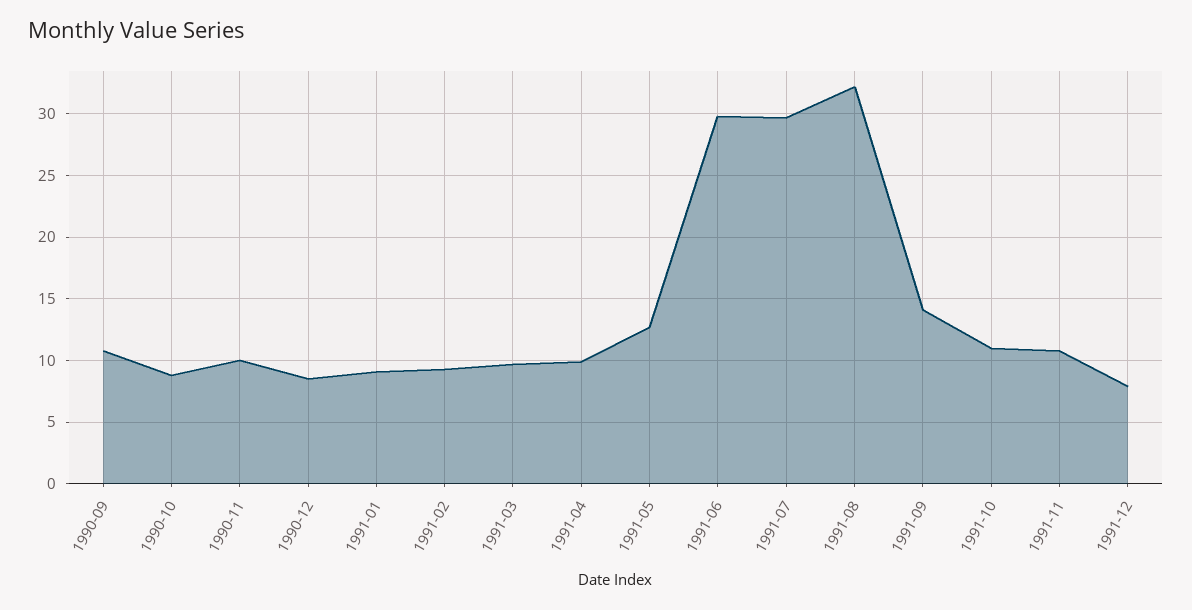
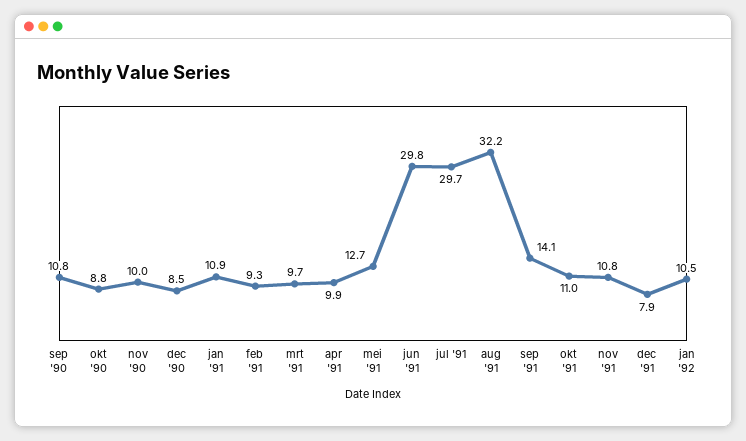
1991-01: 9 -> 10.9
jan '92: none -> 10.5

